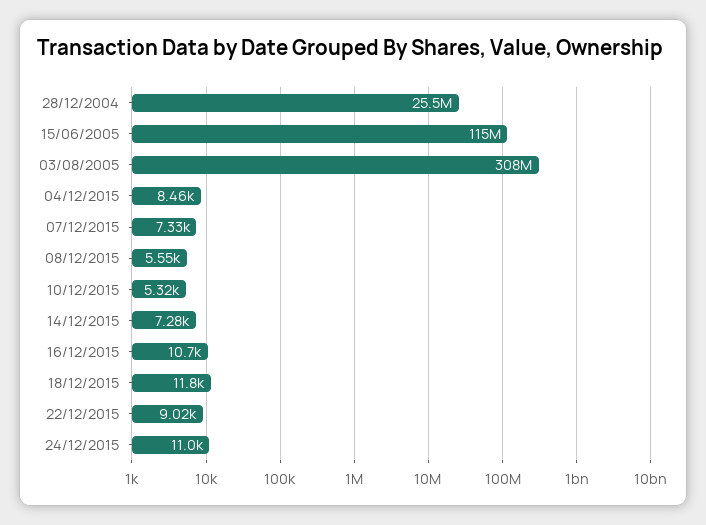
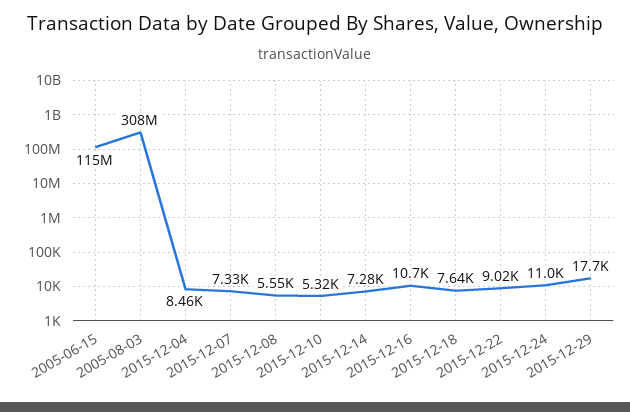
28/12/2004: 25500000 -> none
18/12/2015: 11800 -> 7640
2015-12-29: none -> 17700

